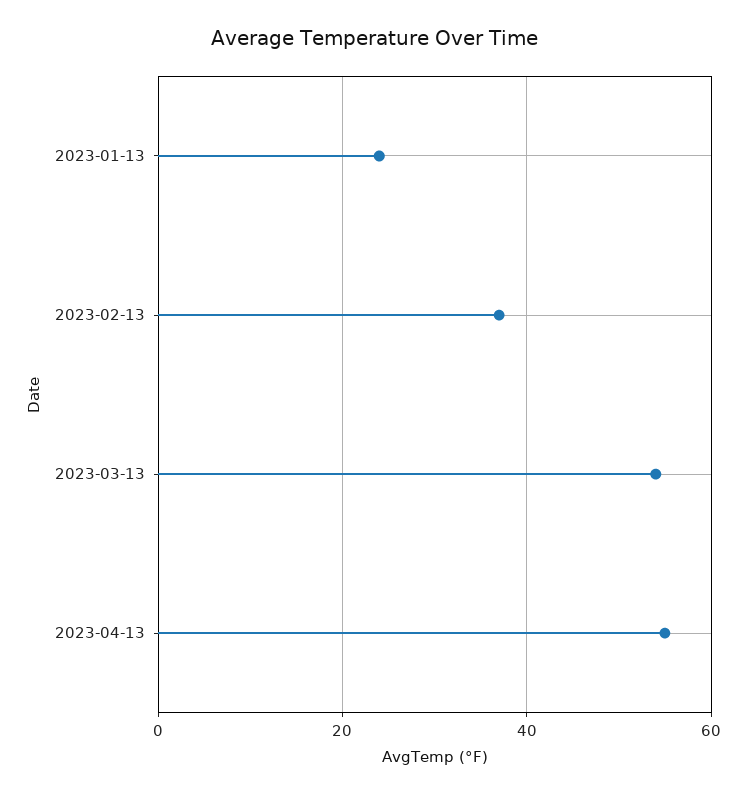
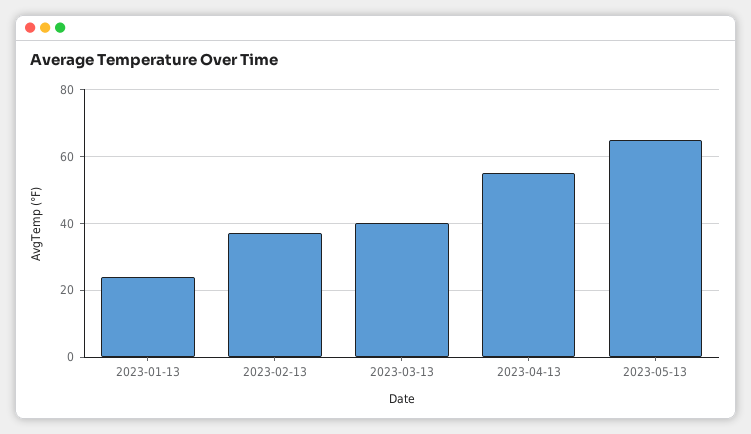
2023-03-13: 55 -> 40
2023-05-13: none -> 65

